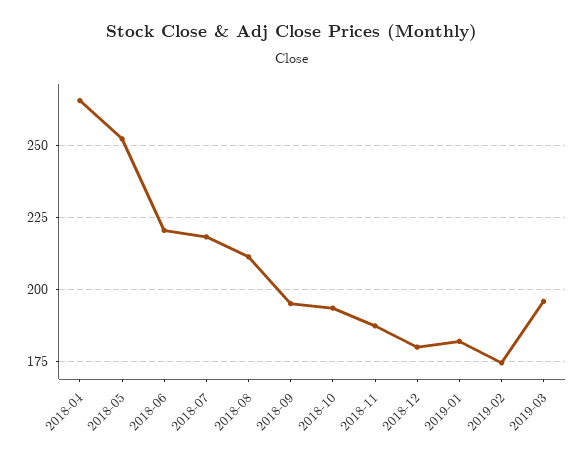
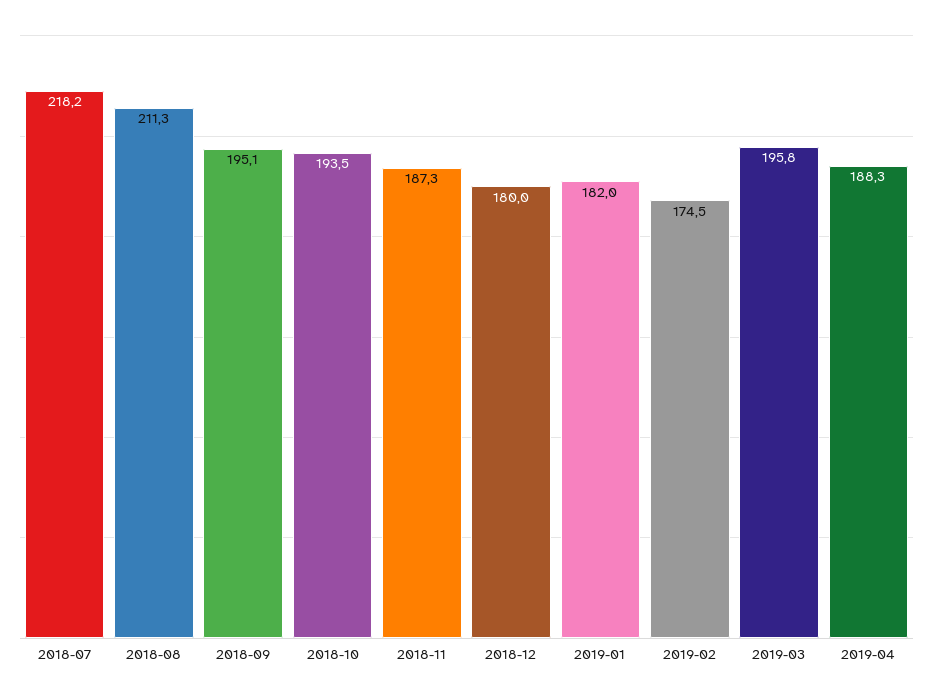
2018-04: 265 -> none
2018-05: 252.5 -> none
2018-06: 220 -> none
2019-04: none -> 188.3

